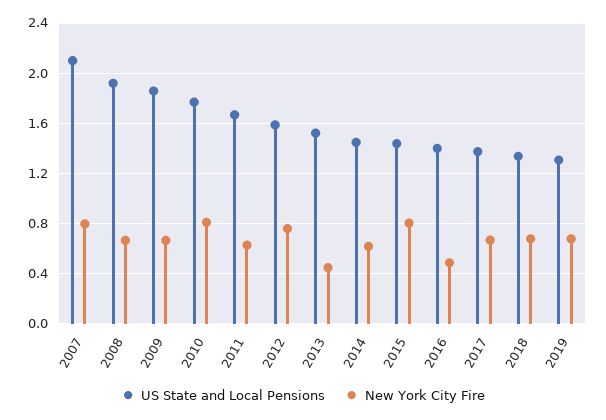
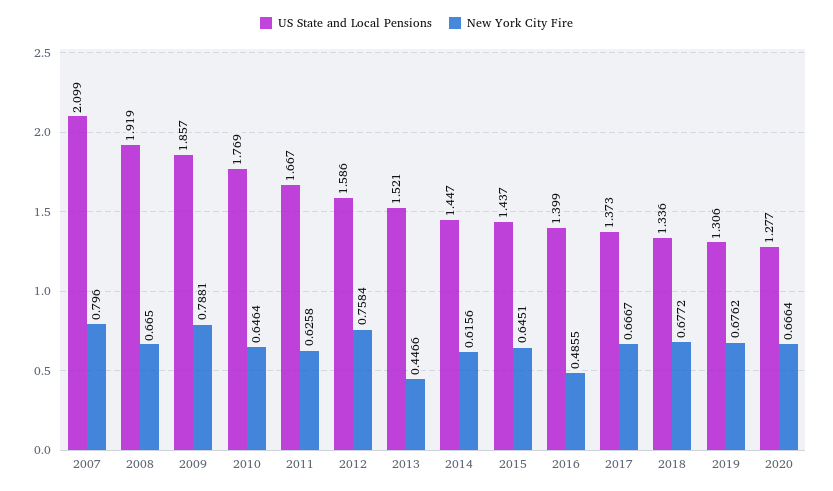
New York City Fire, 2009: 0.65 -> 0.7881
New York City Fire, 2010: 0.8 -> 0.6464
New York City Fire, 2015: 0.8 -> 0.6451
US State and Local Pensions, 2020: none -> 1.277
New York City Fire, 2020: none -> 0.6664

